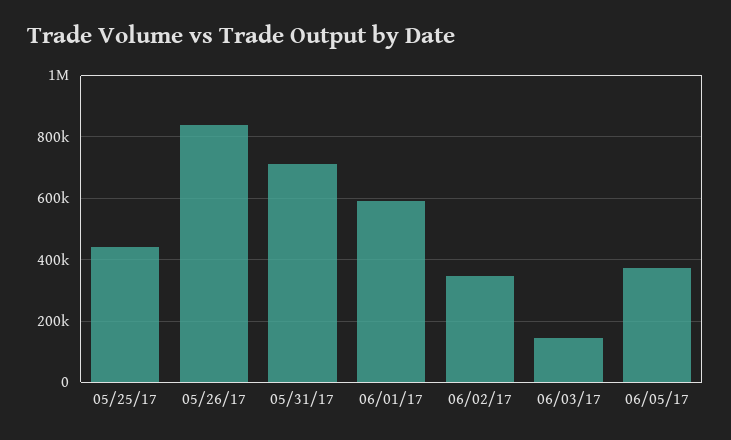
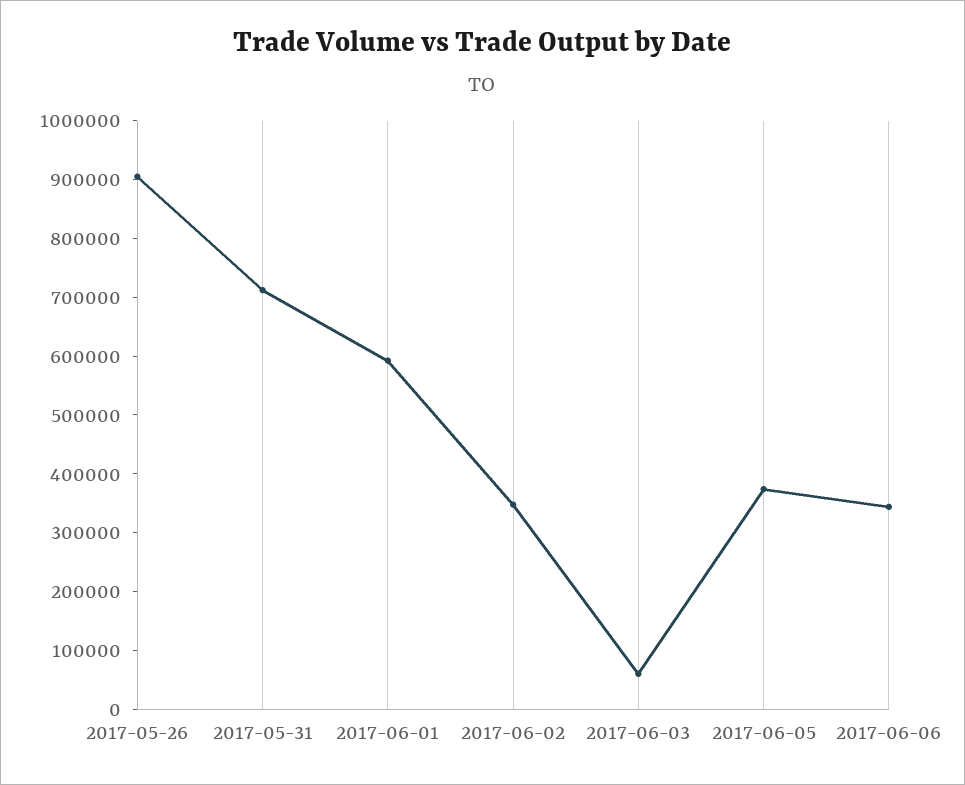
05/25/17: 440000 -> none
05/26/17: 840000 -> 900000
06/03/17: 140000 -> 60000
2017-06-06: none -> 340000

